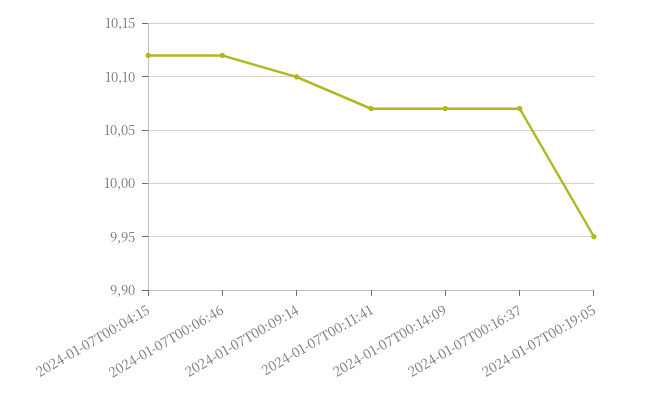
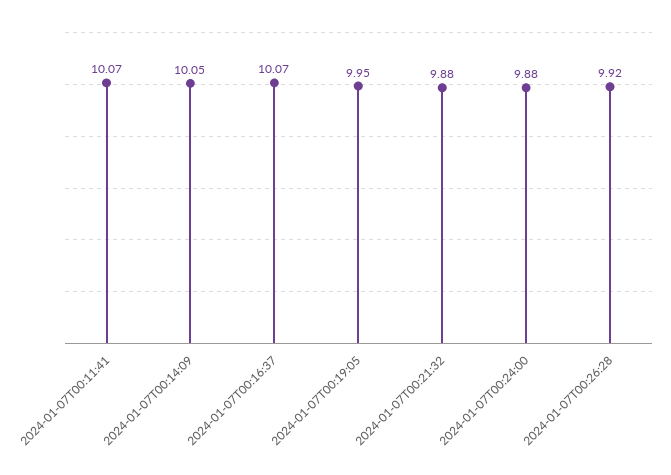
2024-01-07T00:04:15: 10.12 -> none
2024-01-07T00:06:46: 10.12 -> none
2024-01-07T00:09:14: 10.1 -> none
2024-01-07T00:14:09: 10.07 -> 10.05
2024-01-07T00:21:32: none -> 9.88
2024-01-07T00:24:00: none -> 9.88
2024-01-07T00:26:28: none -> 9.92

